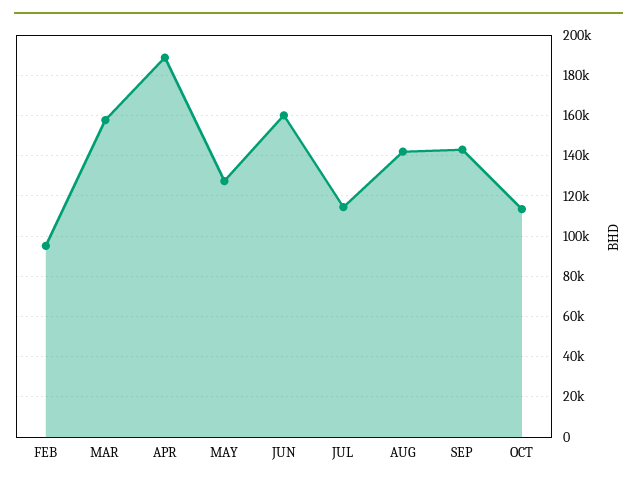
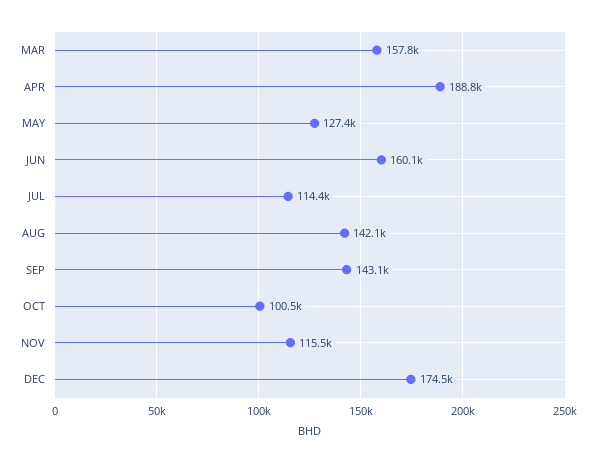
FEB: 95000 -> none
OCT: 115000 -> 100500
NOV: none -> 115500
DEC: none -> 174500

